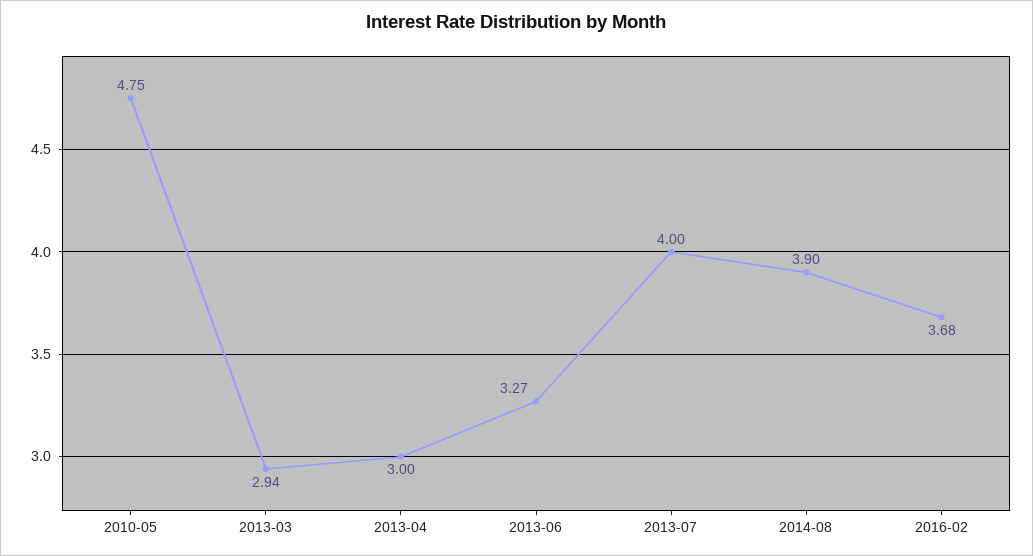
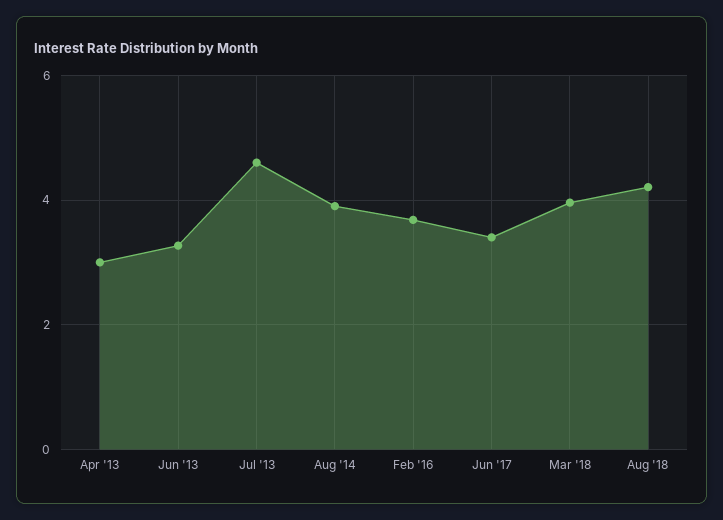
2010-05: 4.75 -> none
2013-03: 2.94 -> none
2013-07: 4 -> 4.6
Jun '17: none -> 3.4
Mar '18: none -> 4
Aug '18: none -> 4.2

